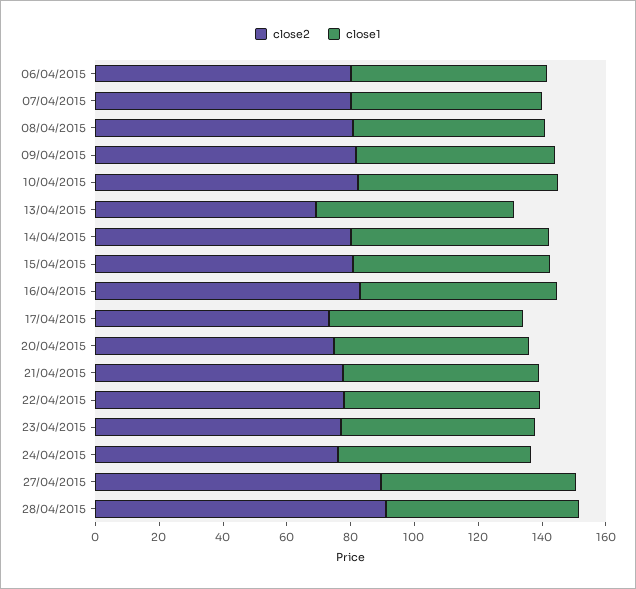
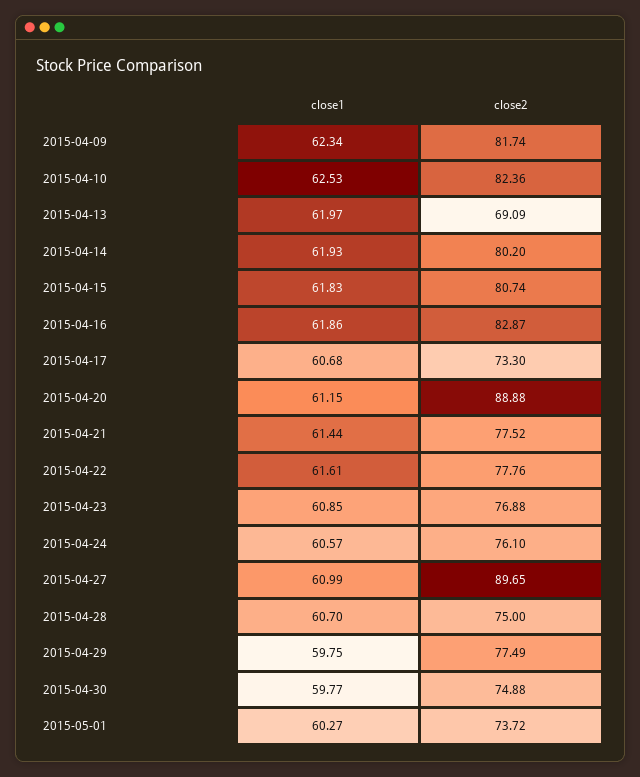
close2, 06/04/2015: 80 -> none
close1, 06/04/2015: 60 -> none
close2, 07/04/2015: 80 -> none
close1, 07/04/2015: 60 -> none
close2, 08/04/2015: 80 -> none
close1, 08/04/2015: 60 -> none
close2, 20/04/2015: 75 -> 88.88
close2, 28/04/2015: 90 -> 75
close1, 2015-04-29: none -> 59.75
close2, 2015-04-29: none -> 77.49
close1, 2015-04-30: none -> 59.77
close2, 2015-04-30: none -> 74.88
close1, 2015-05-01: none -> 60.27
close2, 2015-05-01: none -> 73.72

